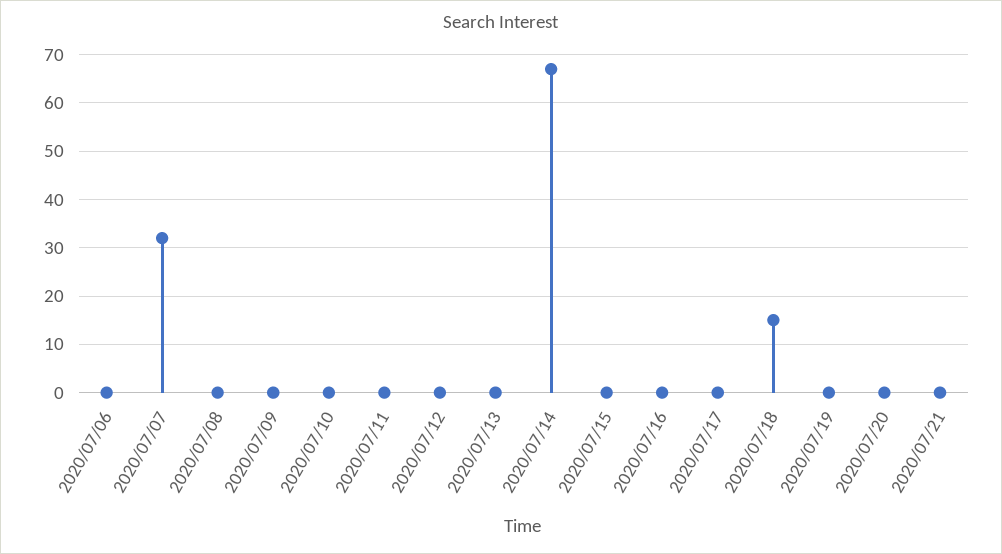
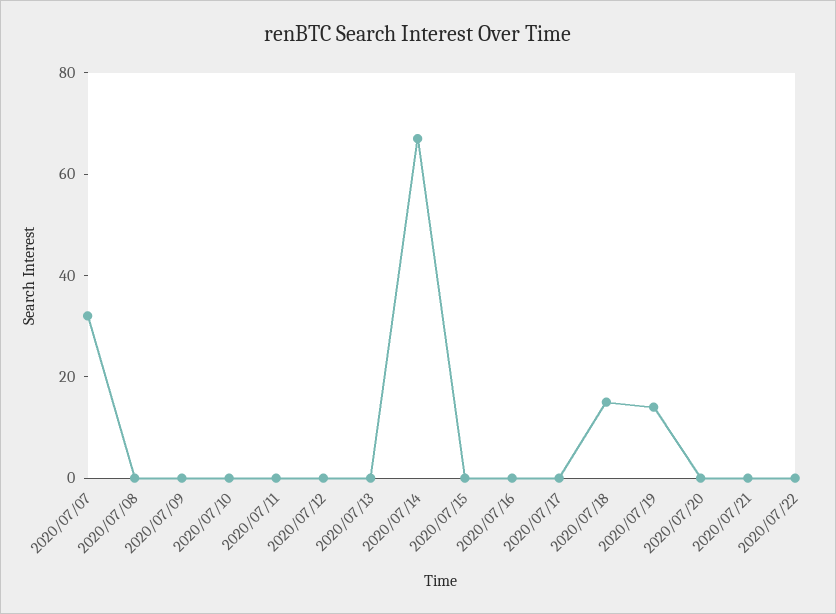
2020/07/06: 0 -> none
2020/07/19: 0 -> 15
2020/07/22: none -> 0

